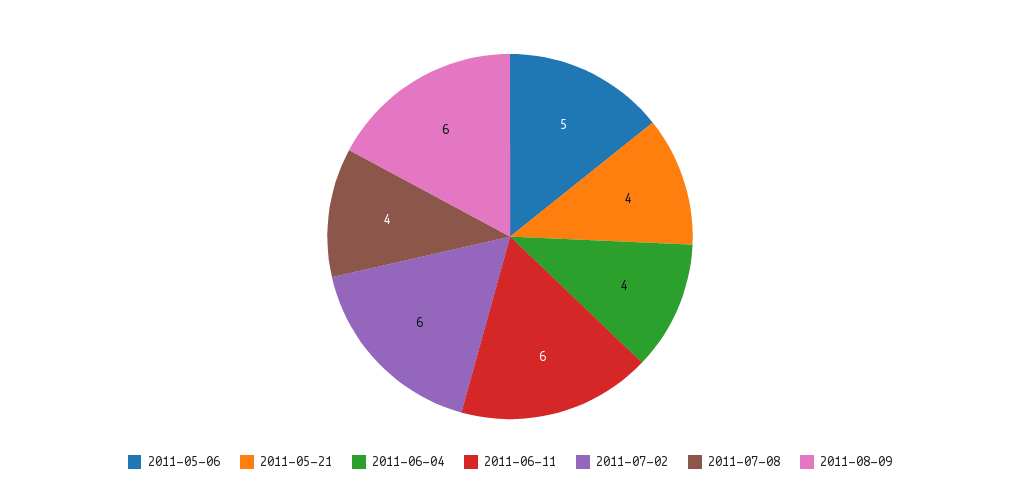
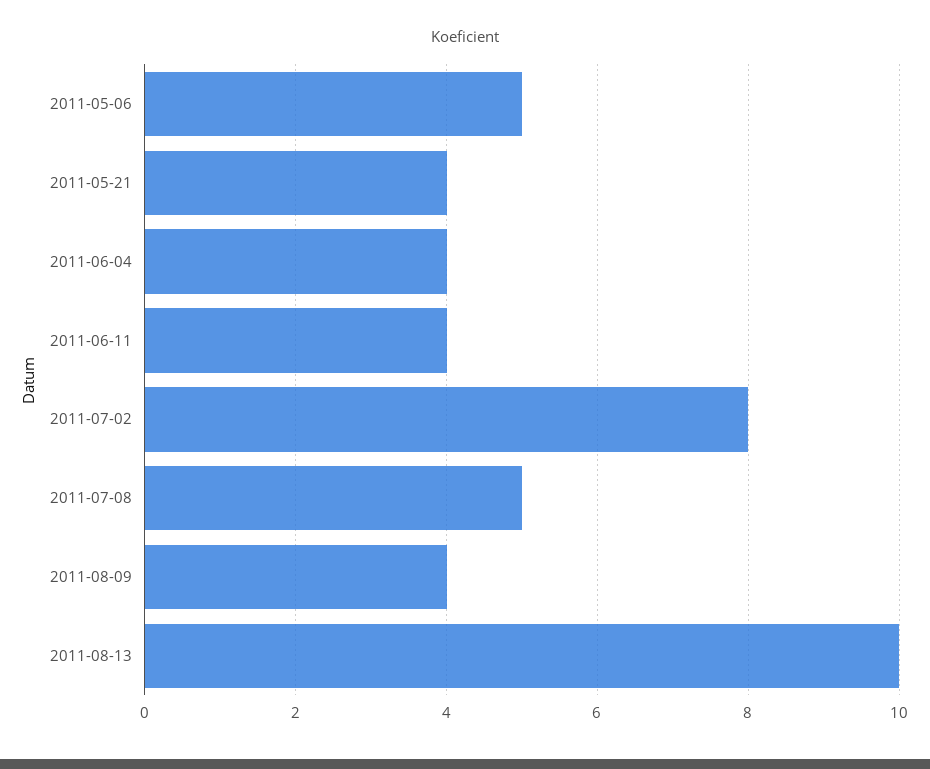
2011-06-11: 6 -> 4
2011-07-02: 6 -> 8
2011-07-08: 4 -> 5
2011-08-09: 6 -> 4
2011-08-13: none -> 10

